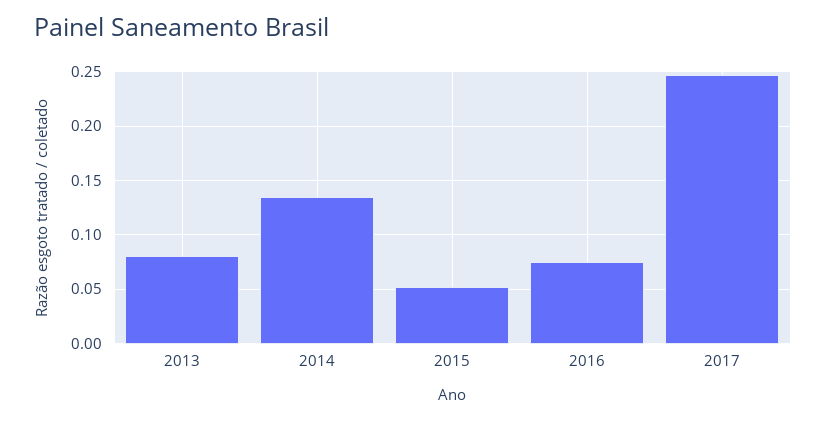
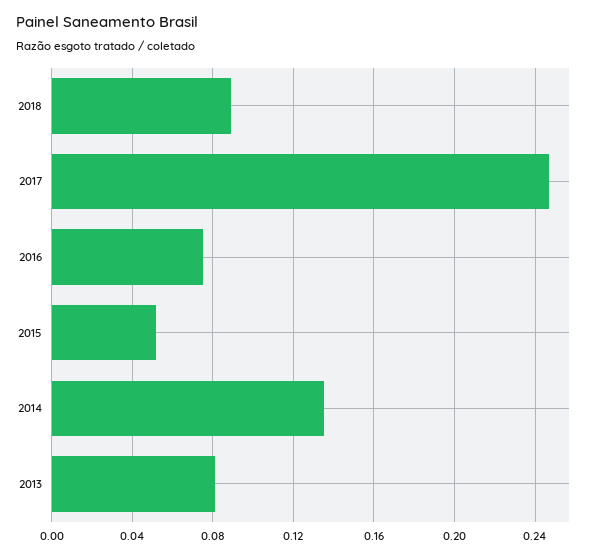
2018: none -> 0.09

